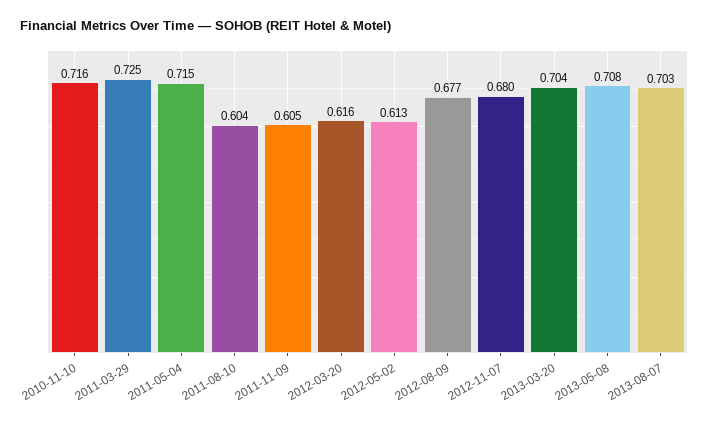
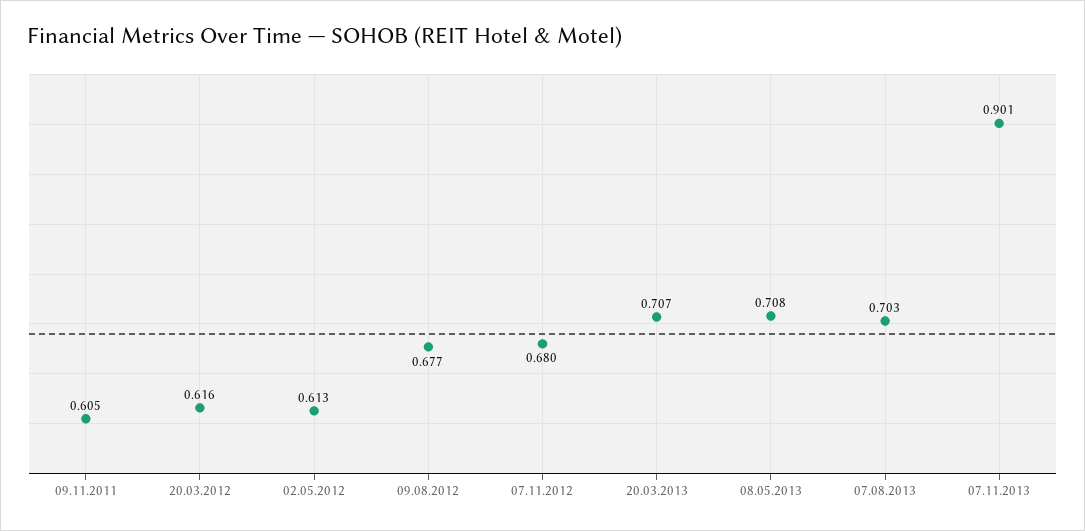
2010-11-10: 0.716 -> none
2011-03-29: 0.725 -> none
2011-05-04: 0.715 -> none
2011-08-10: 0.604 -> none
2013-03-20: 0.704 -> 0.707
07.11.2013: none -> 0.901

